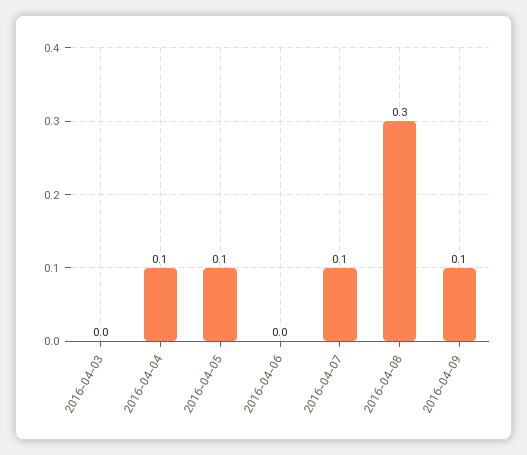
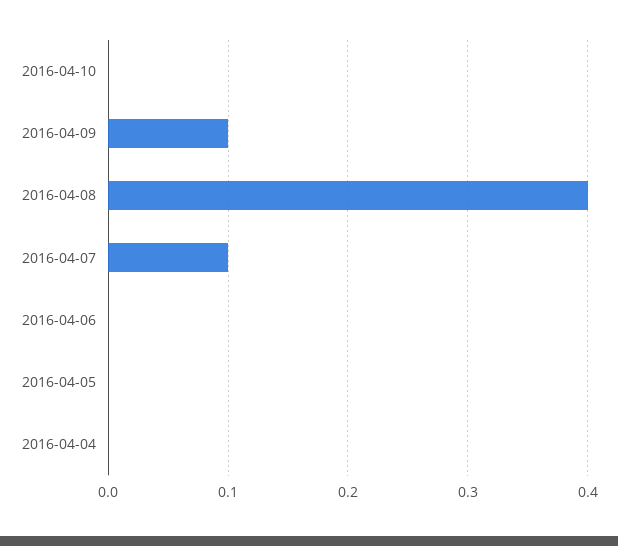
2016-04-03: 0 -> none
2016-04-04: 0.1 -> 0
2016-04-05: 0.1 -> 0
2016-04-08: 0.3 -> 0.4
2016-04-10: none -> 0

